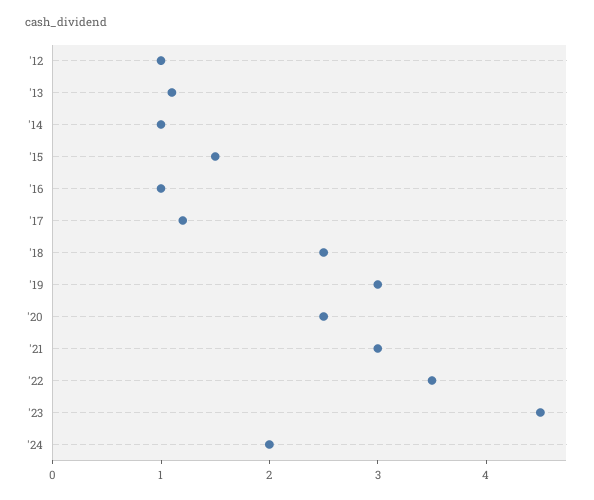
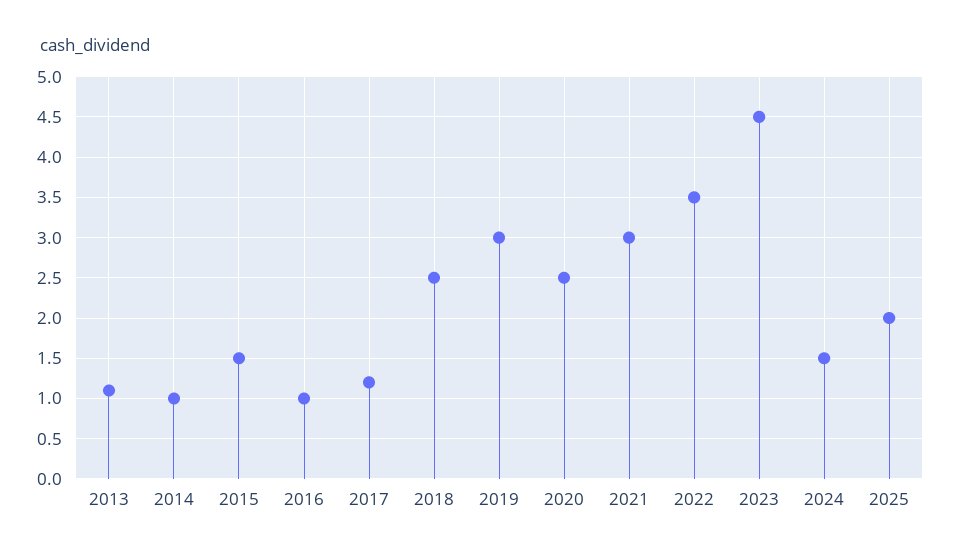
'12: 1 -> none
'24: 2 -> 1.5
2025: none -> 2

